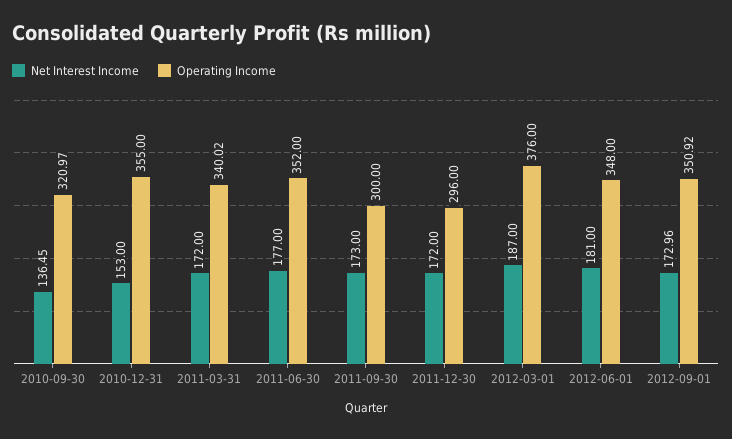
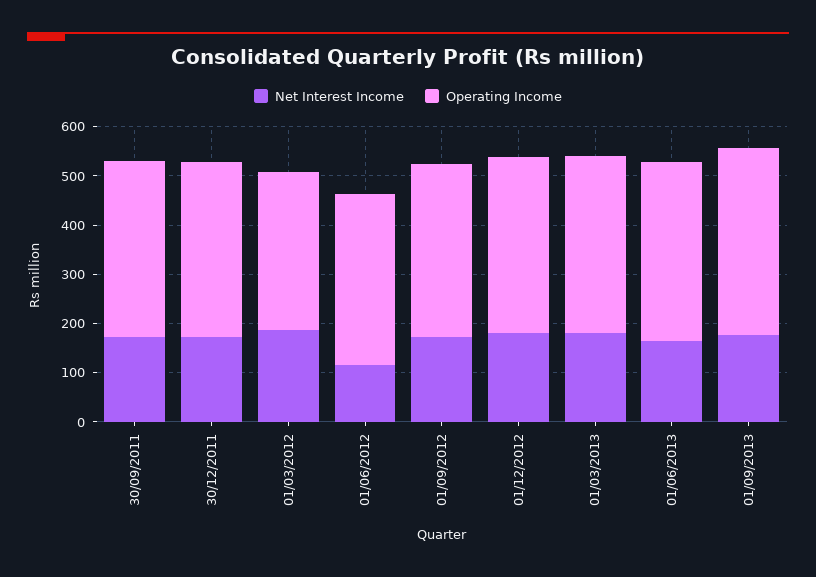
Net Interest Income, 2010-09-30: 136.45 -> none
Operating Income, 2010-09-30: 320.97 -> none
Net Interest Income, 2010-12-31: 153 -> none
Operating Income, 2010-12-31: 355 -> none
Net Interest Income, 2011-03-31: 172 -> none
Operating Income, 2011-03-31: 340.02 -> none
Net Interest Income, 2011-06-30: 177 -> none
Operating Income, 2011-06-30: 352 -> none
Operating Income, 2011-09-30: 300 -> 360
Operating Income, 2011-12-30: 296 -> 360
Operating Income, 2012-03-01: 376 -> 320
Net Interest Income, 2012-06-01: 181 -> 120
Net Interest Income, 01/12/2012: none -> 180
Operating Income, 01/12/2012: none -> 360
Net Interest Income, 01/03/2013: none -> 180
Operating Income, 01/03/2013: none -> 360
Net Interest Income, 01/06/2013: none -> 160
Operating Income, 01/06/2013: none -> 360
Net Interest Income, 01/09/2013: none -> 180
Operating Income, 01/09/2013: none -> 380

